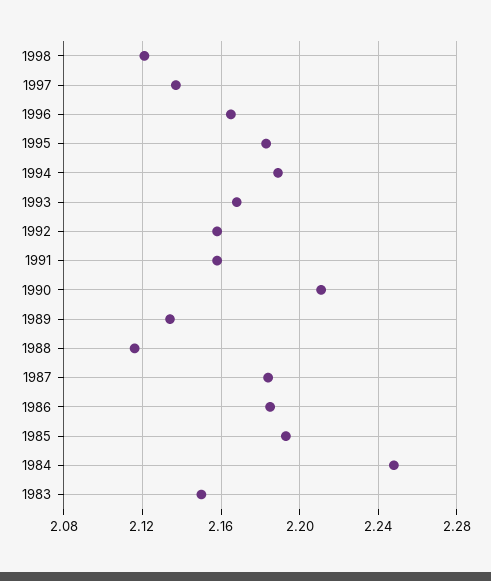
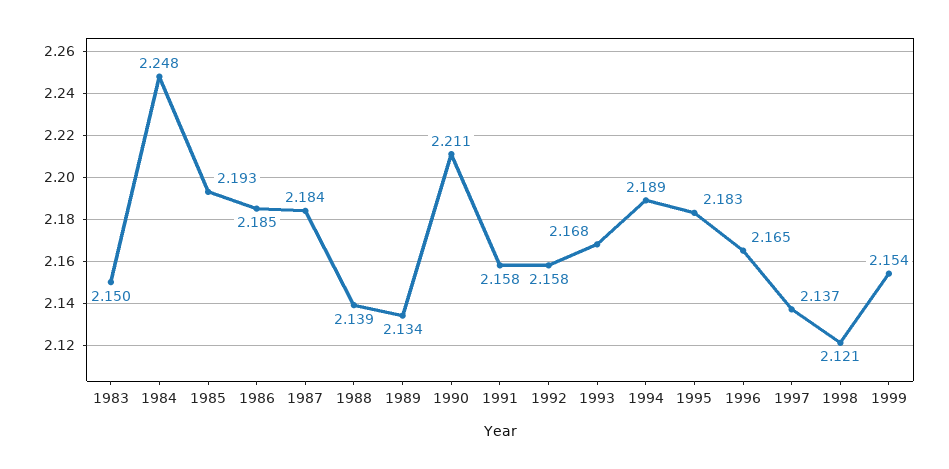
1988: 2.115 -> 2.139
1999: none -> 2.154

